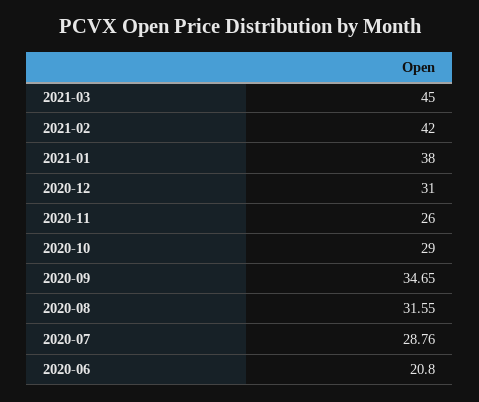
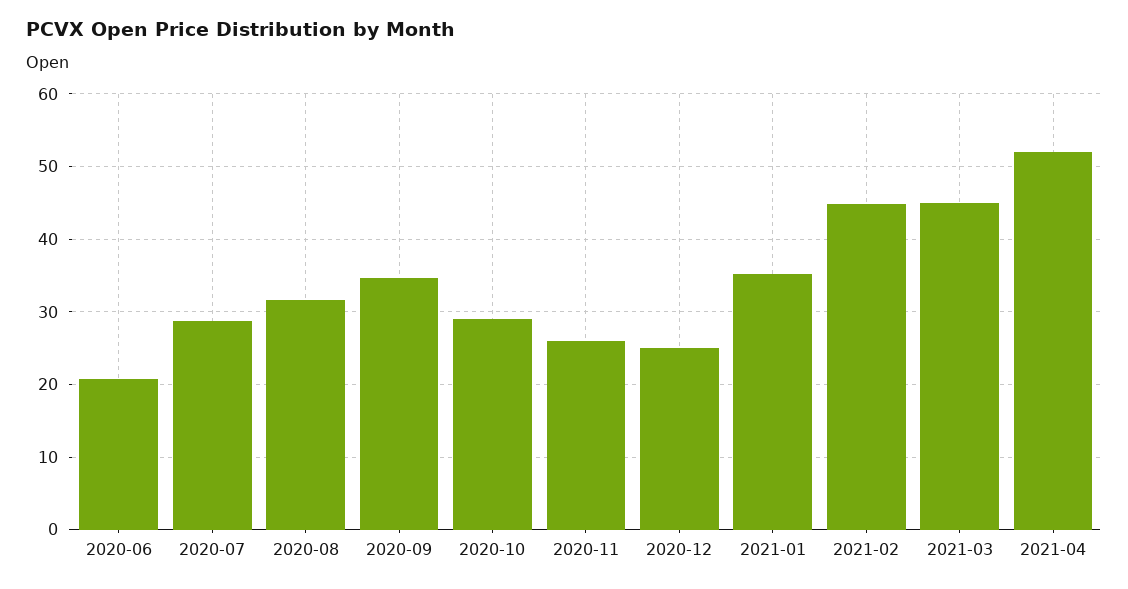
2021-02: 42 -> 45
2021-01: 38 -> 35
2020-12: 31 -> 25
2021-04: none -> 52

